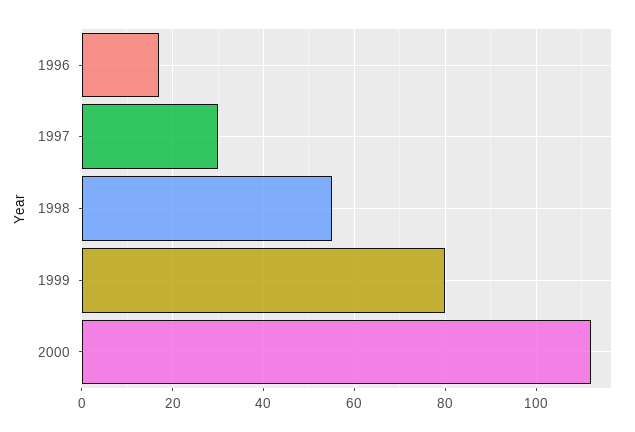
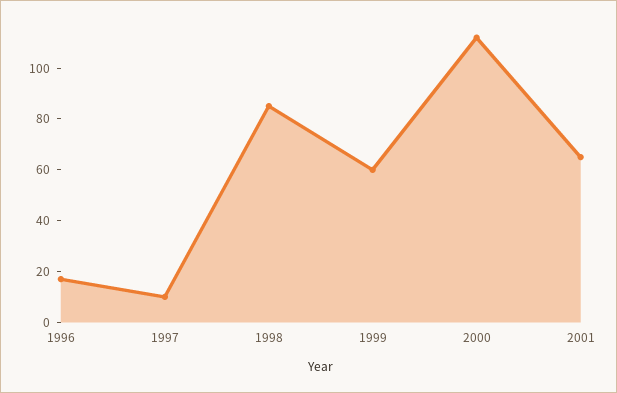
1997: 30 -> 10
1998: 55 -> 85
1999: 80 -> 60
2001: none -> 65

